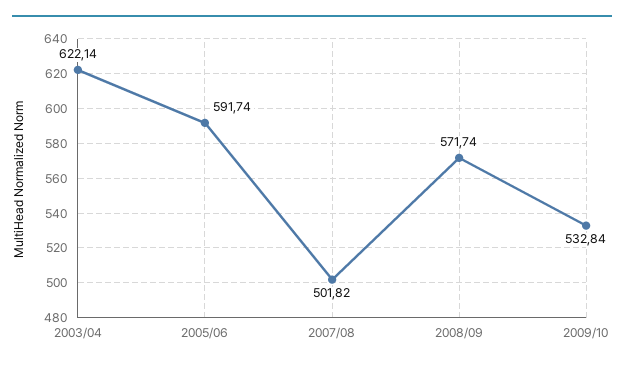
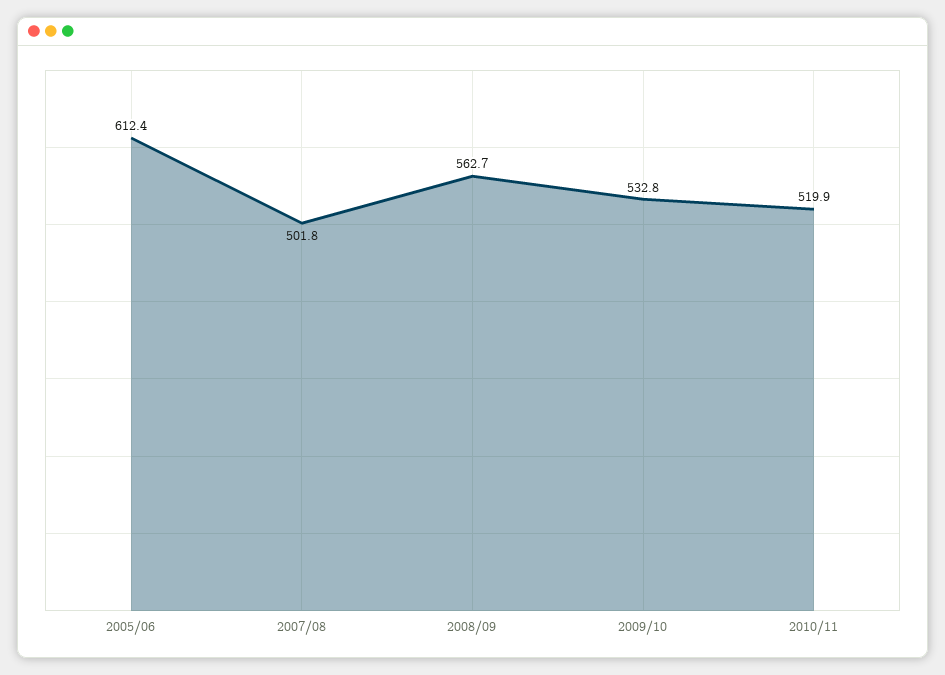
2003/04: 622.14 -> none
2005/06: 591.74 -> 612.4
2008/09: 571.74 -> 562.7
2010/11: none -> 519.9

